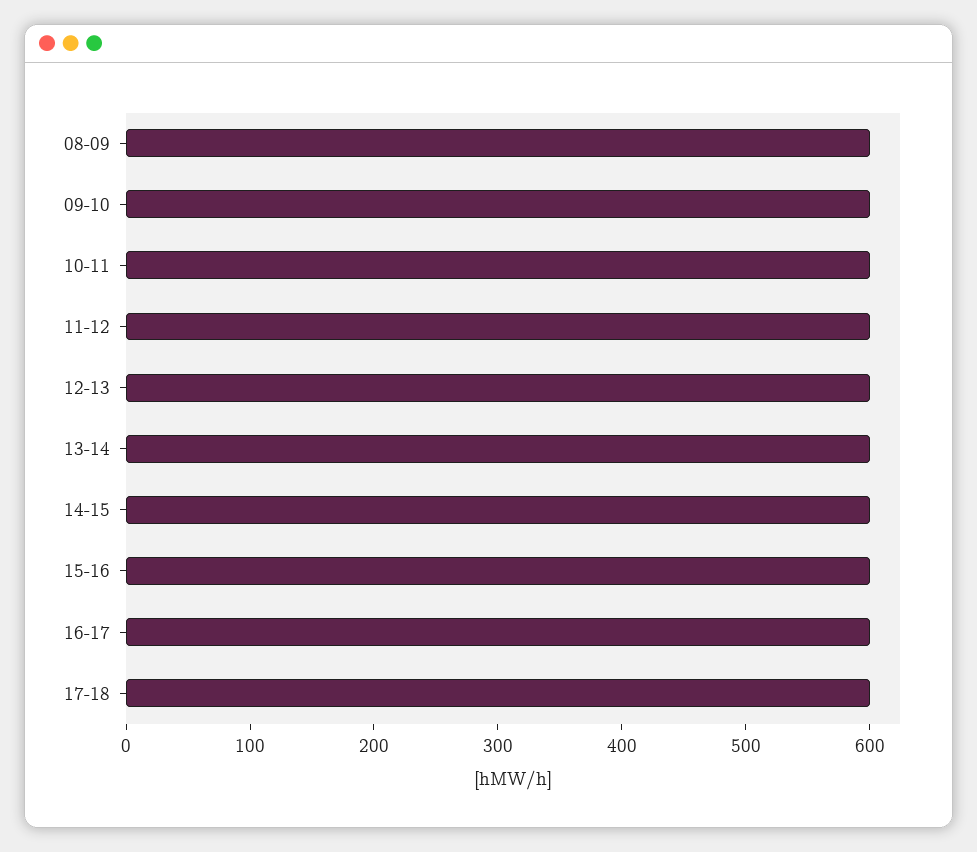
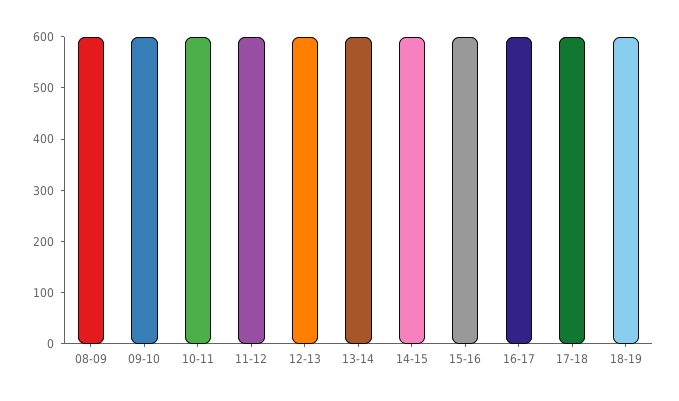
18-19: none -> 600

